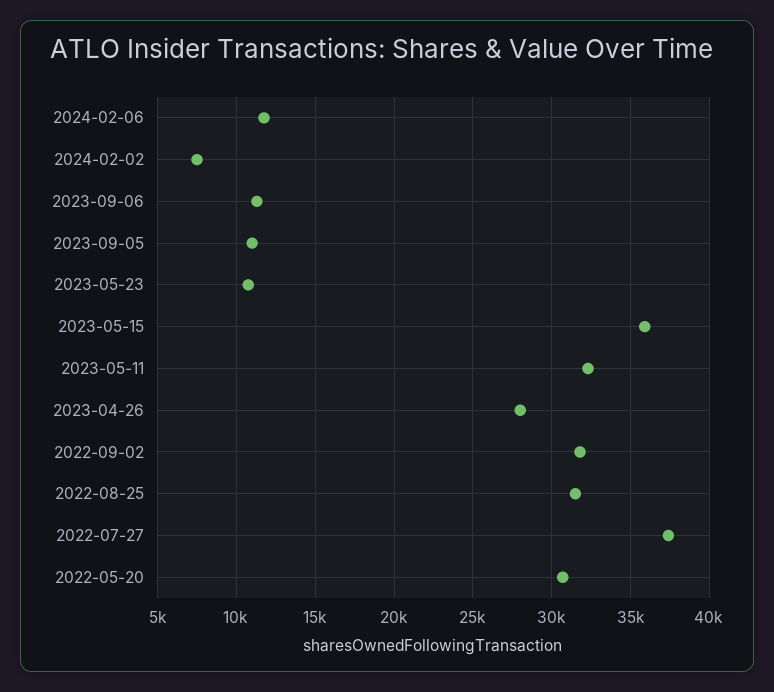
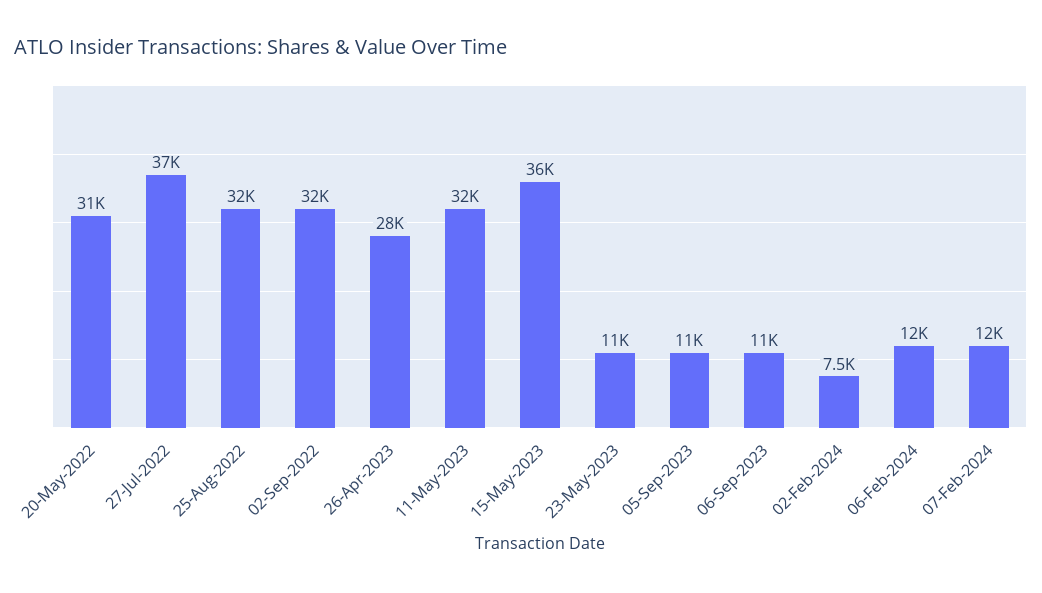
07-Feb-2024: none -> 12000

